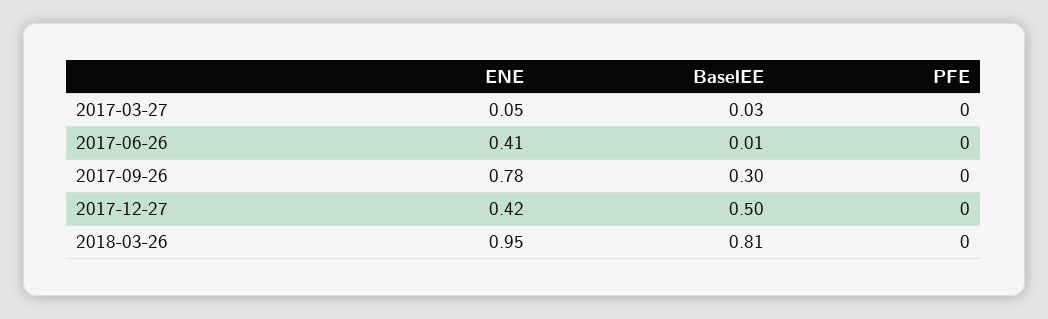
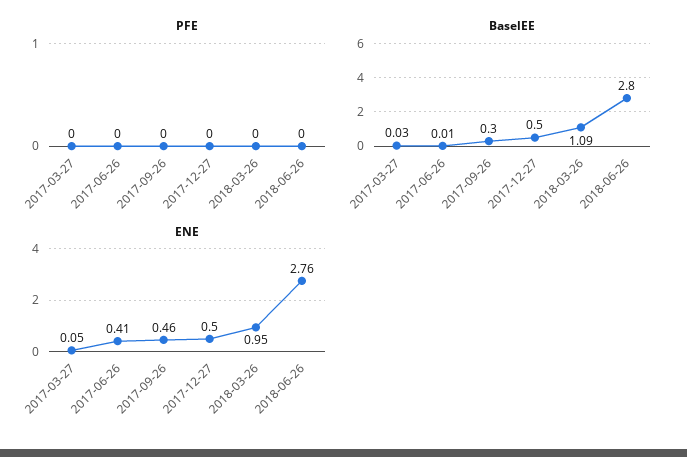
ENE, 2017-09-26: 0.78 -> 0.46
ENE, 2017-12-27: 0.42 -> 0.5
BaselEE, 2018-03-26: 0.81 -> 1.09
PFE, 2018-06-26: none -> 0
BaselEE, 2018-06-26: none -> 2.8
ENE, 2018-06-26: none -> 2.76

